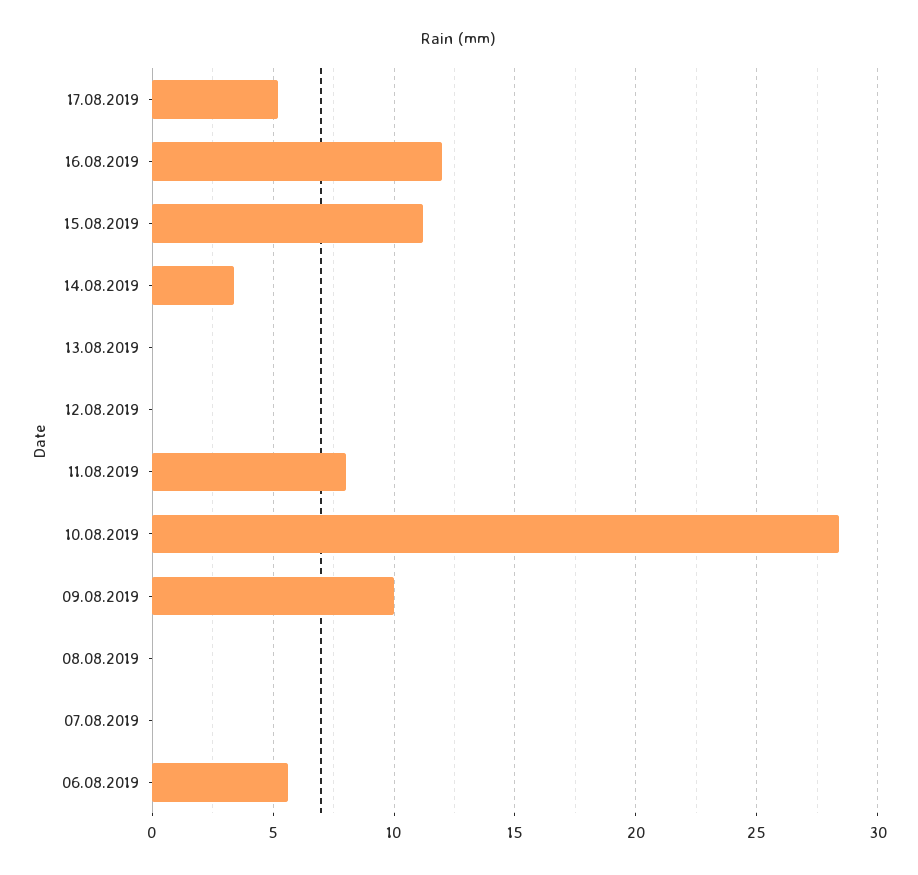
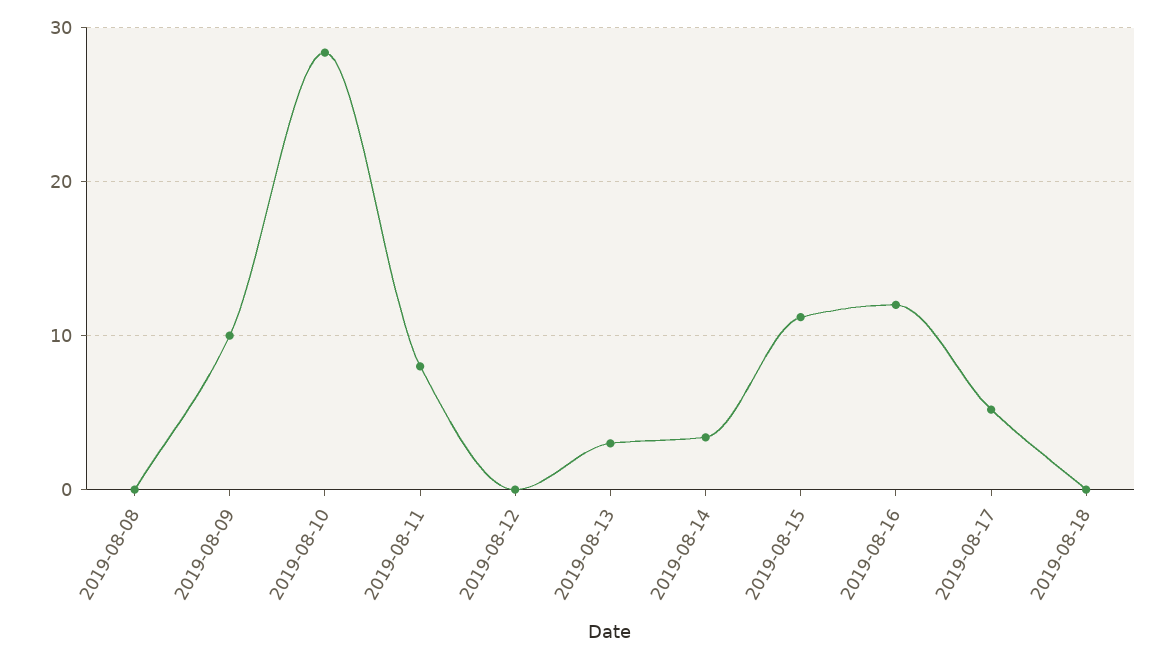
13.08.2019: 0 -> 3
07.08.2019: 0 -> none
06.08.2019: 5.5 -> none
2019-08-18: none -> 0

